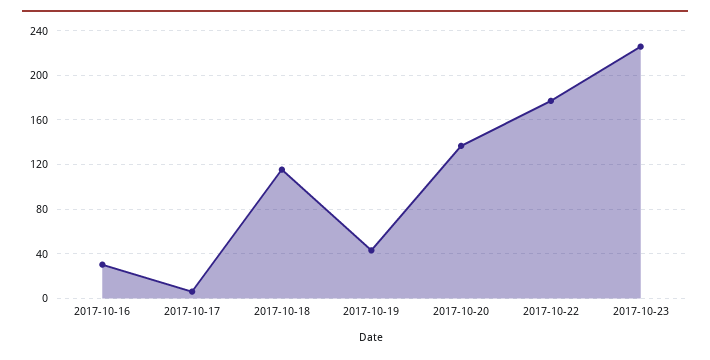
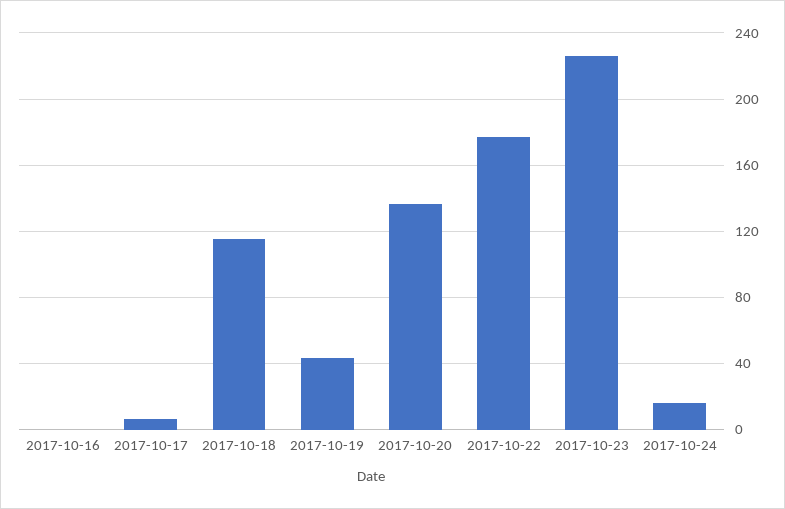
2017-10-16: 30 -> 0
2017-10-24: none -> 15

